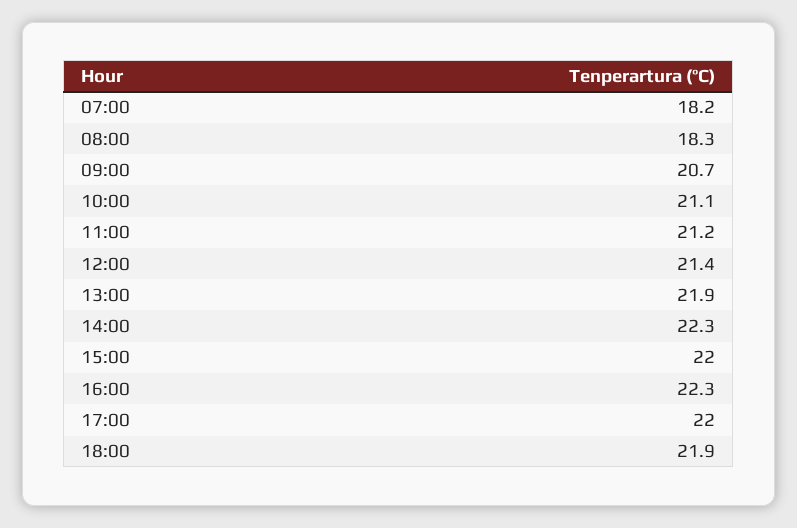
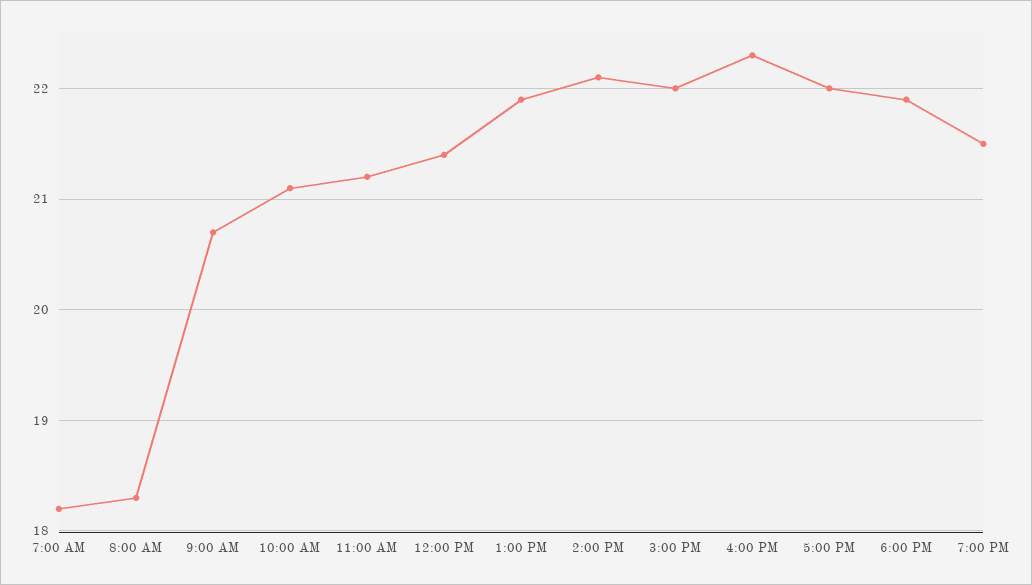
14:00: 22.3 -> 22.1
7:00 PM: none -> 21.5

